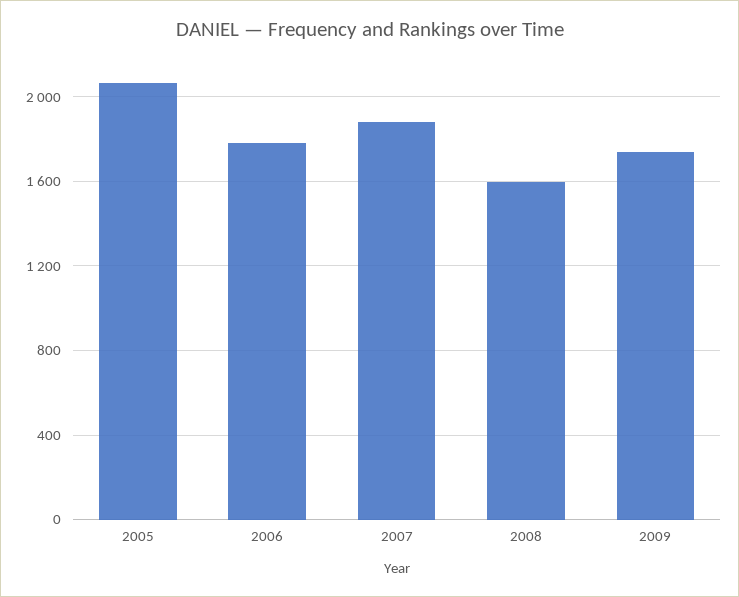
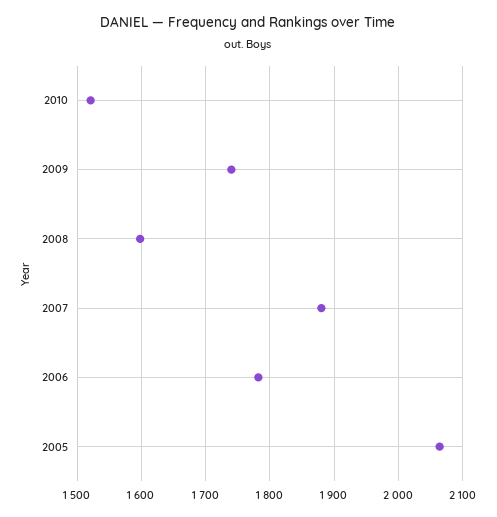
2010: none -> 1520

